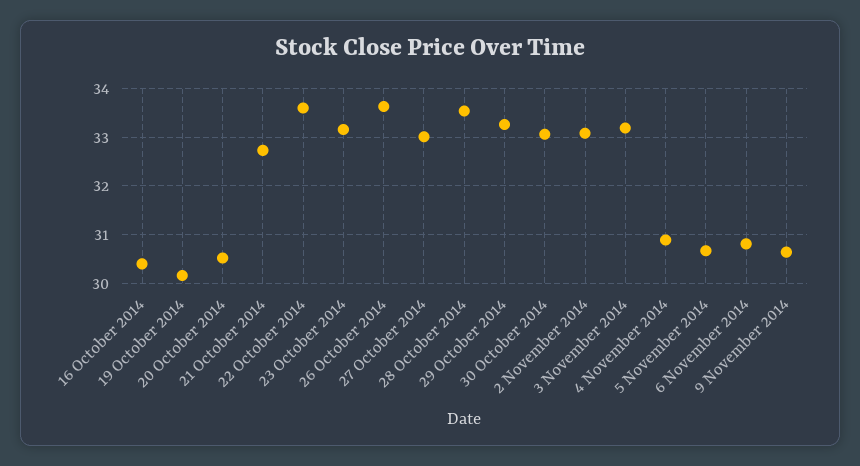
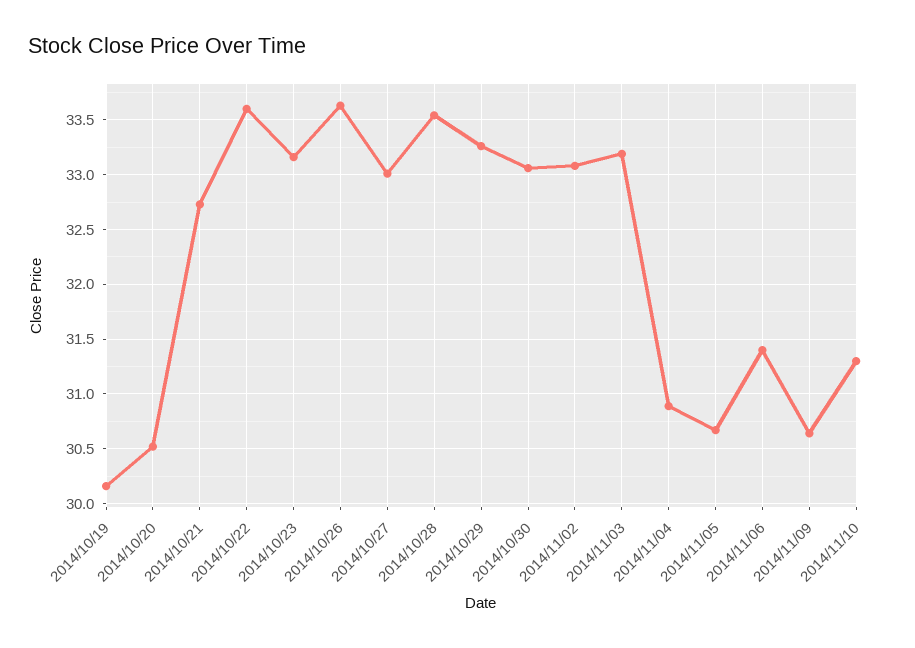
16 October 2014: 30.4 -> none
6 November 2014: 30.8 -> 31.4
2014/11/10: none -> 31.3

